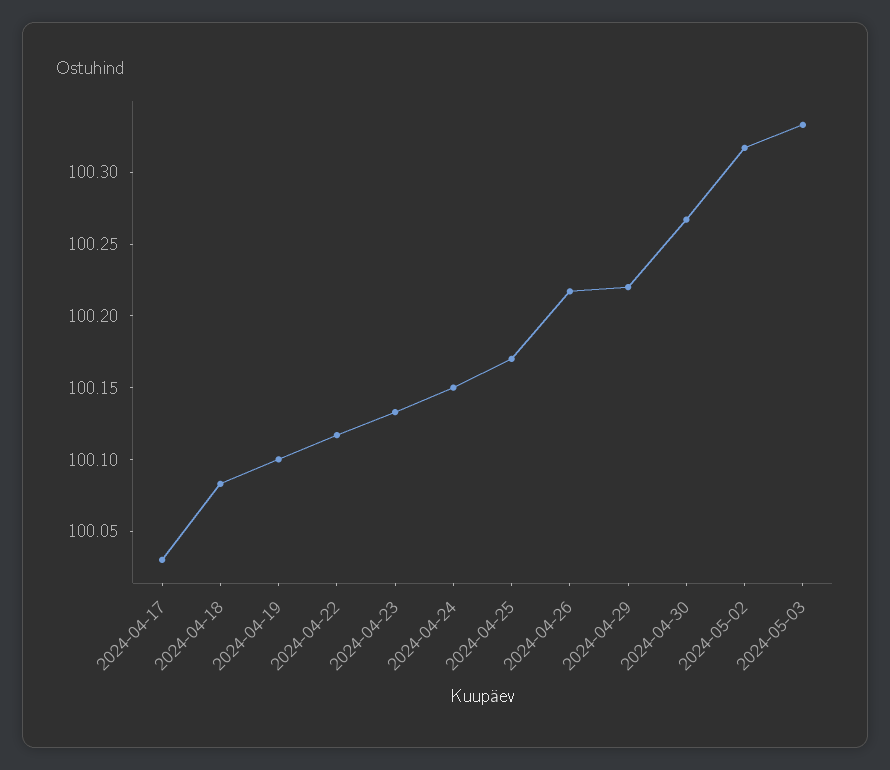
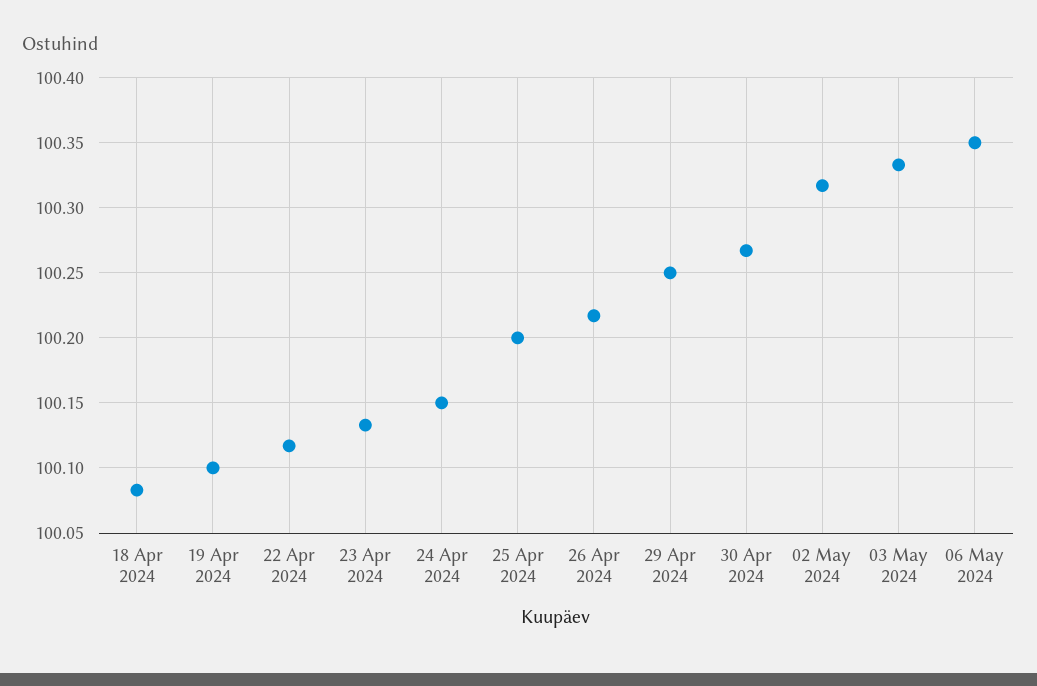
2024-04-17: 100.03 -> none
2024-04-25: 100.17 -> 100.2
2024-04-29: 100.22 -> 100.25
06 May 2024: none -> 100.35

